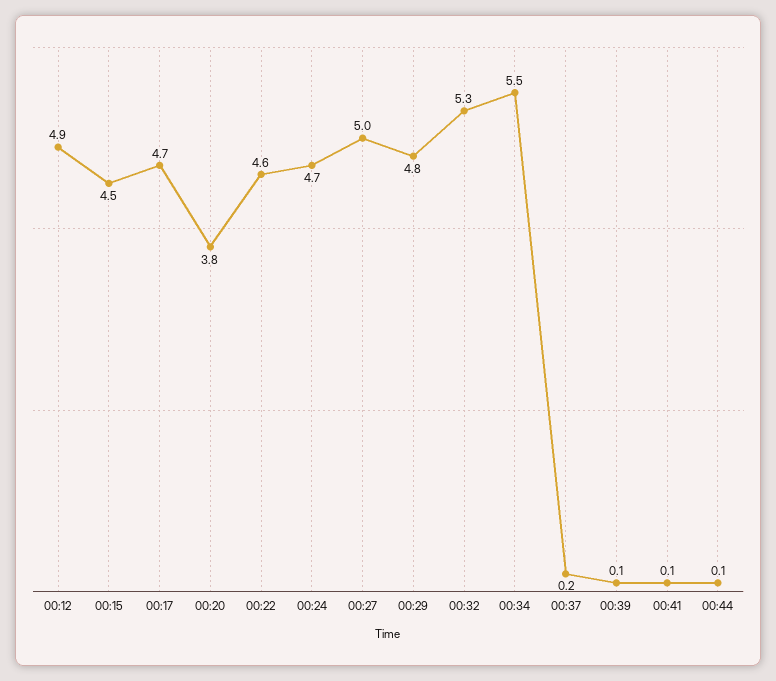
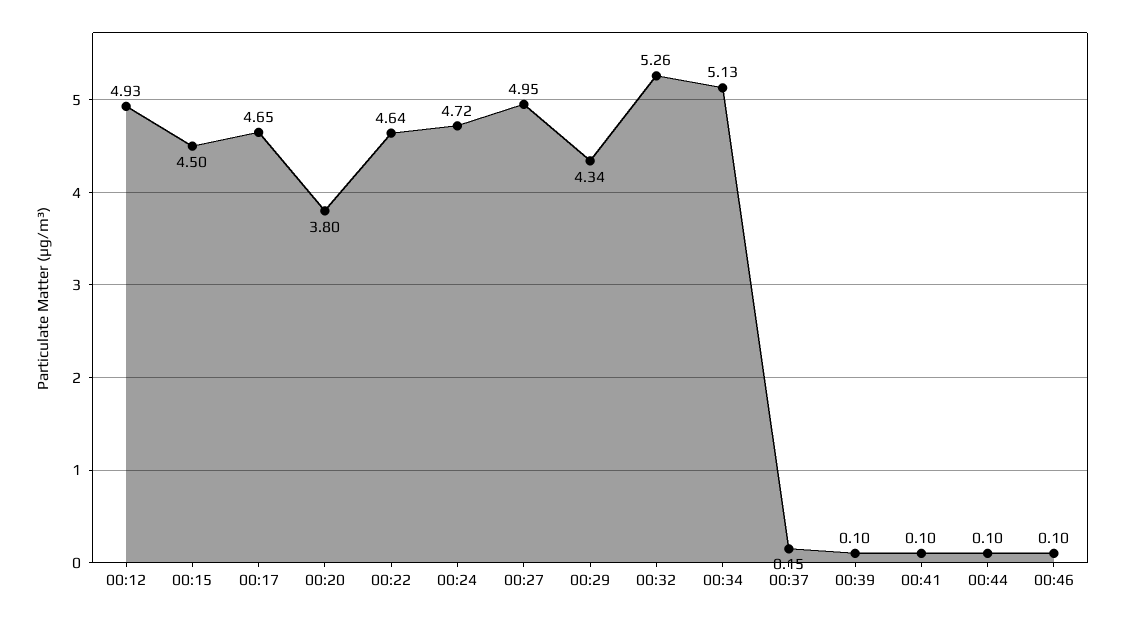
00:29: 4.8 -> 4.34
00:34: 5.5 -> 5.13
00:46: none -> 0.1

